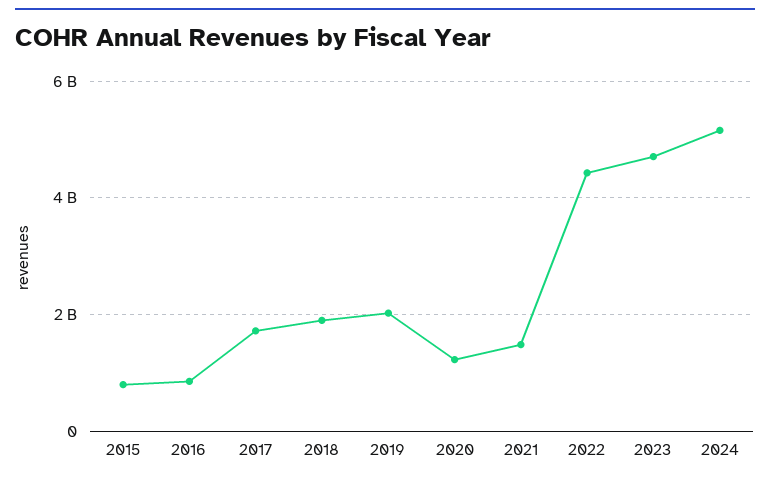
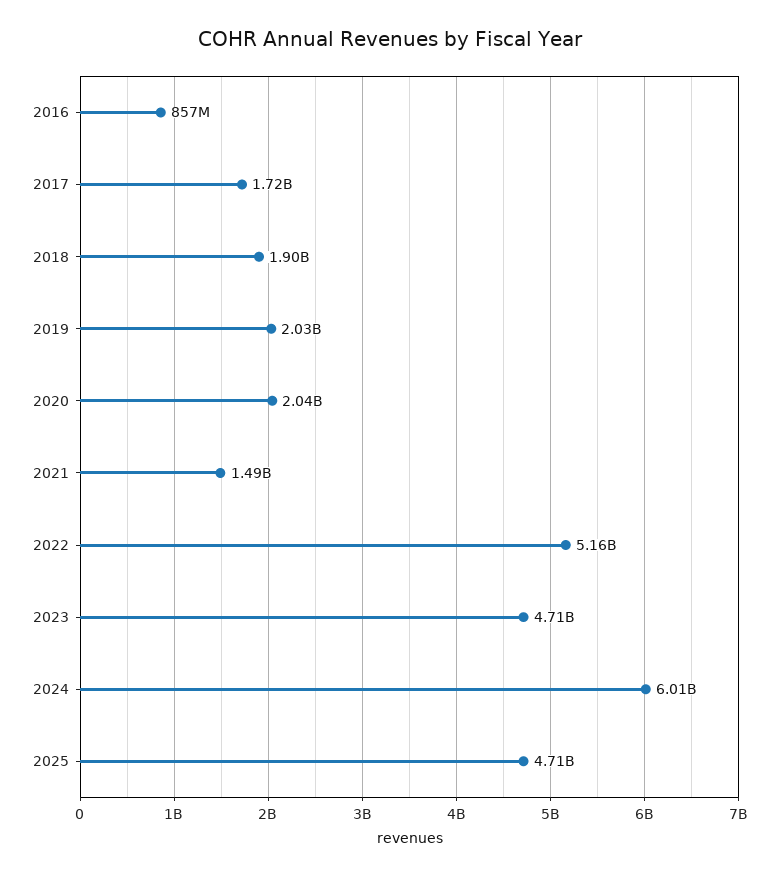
2015: 800000000 -> none
2020: 1200000000 -> 2040000000
2022: 4400000000 -> 5160000000
2024: 5200000000 -> 6010000000
2025: none -> 4710000000

